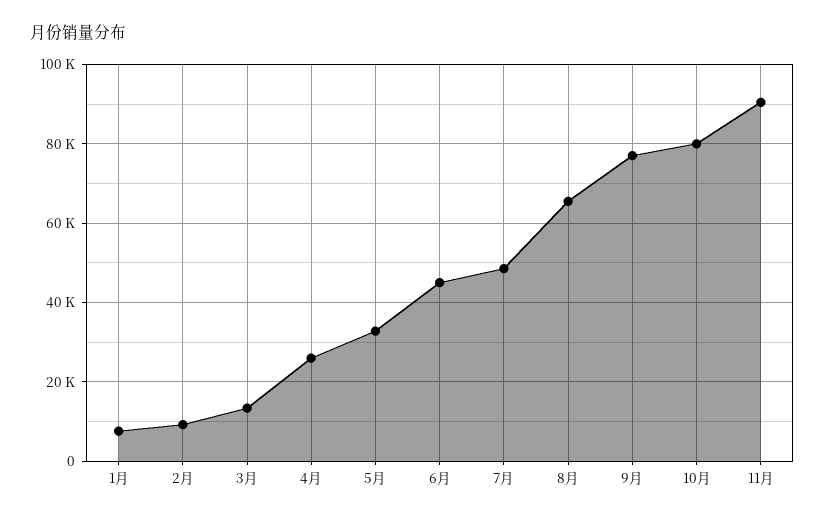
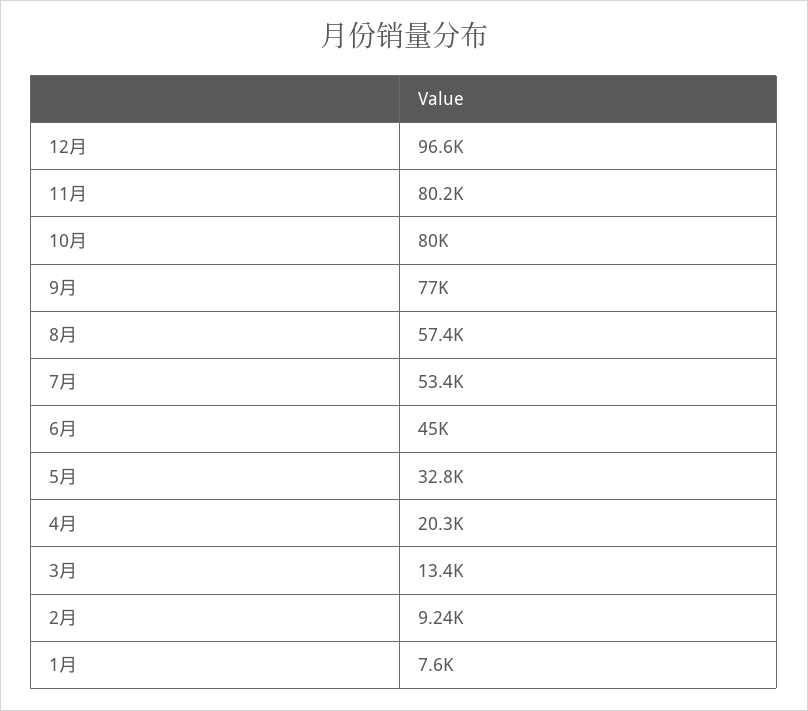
4月: 26000 -> 20300
7月: 48000 -> 53400
8月: 66000 -> 57400
11月: 90000 -> 80200
12月: none -> 96600

